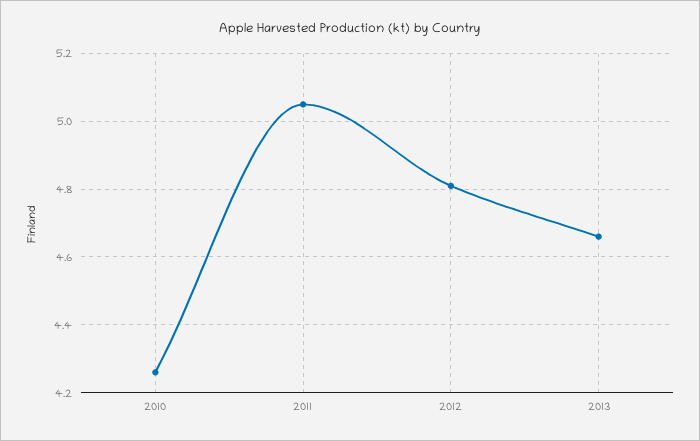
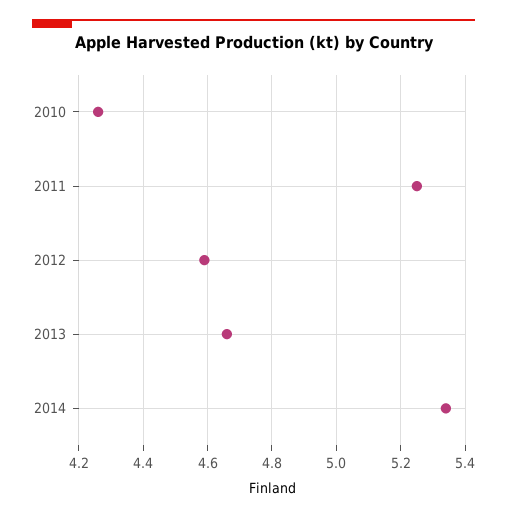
2011: 5.05 -> 5.25
2012: 4.8 -> 4.6
2014: none -> 5.35

